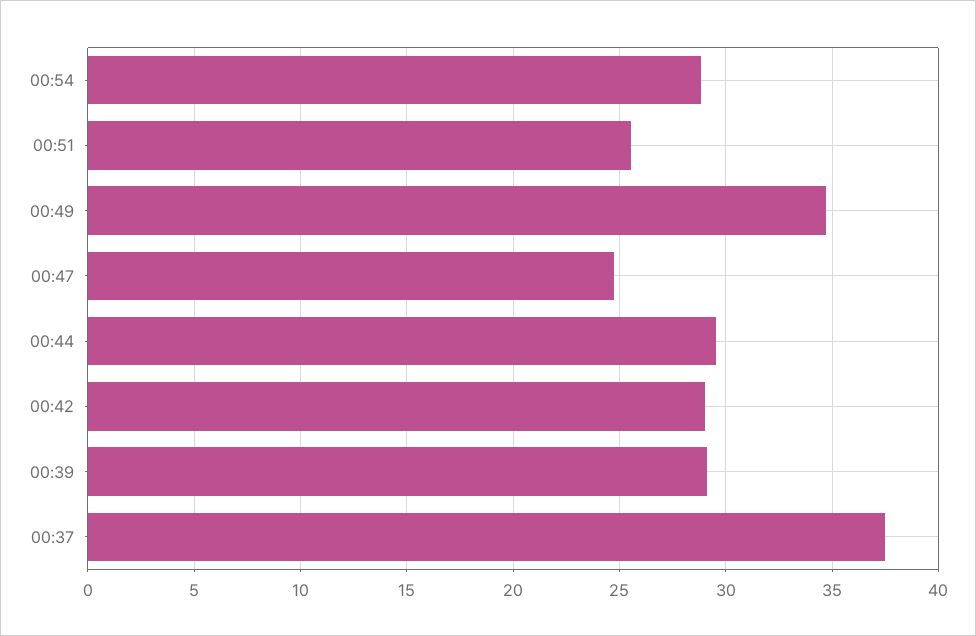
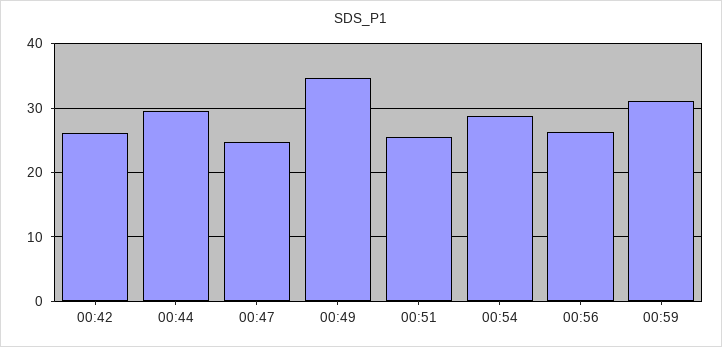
00:42: 29 -> 26
00:39: 29 -> none
00:37: 37.5 -> none
00:56: none -> 26
00:59: none -> 31

